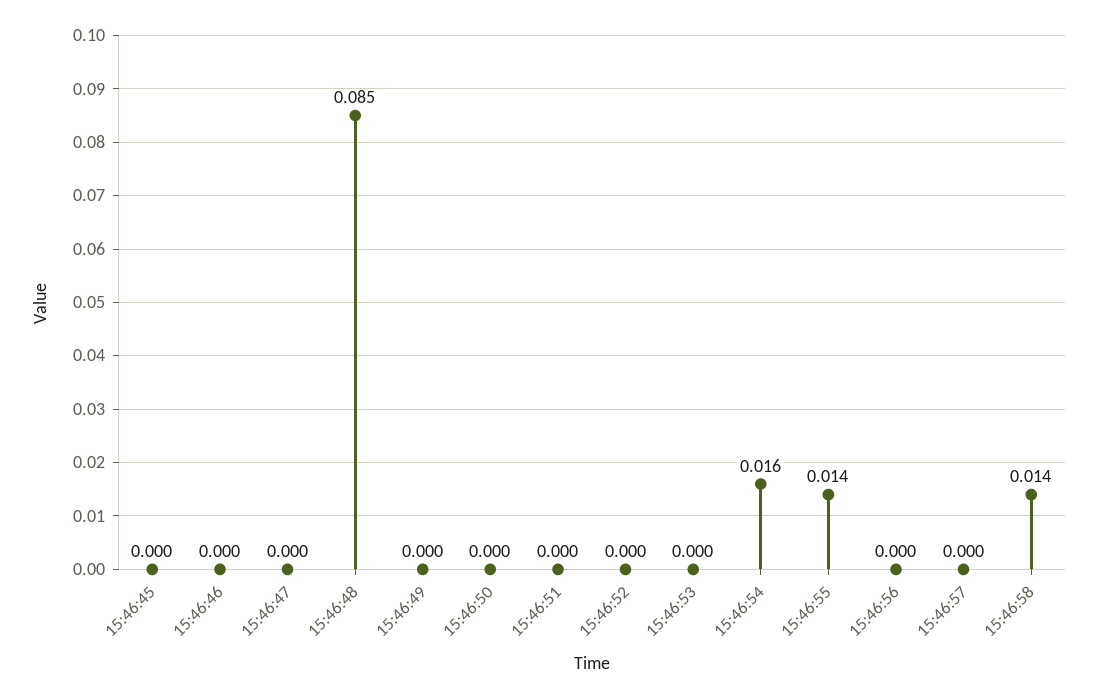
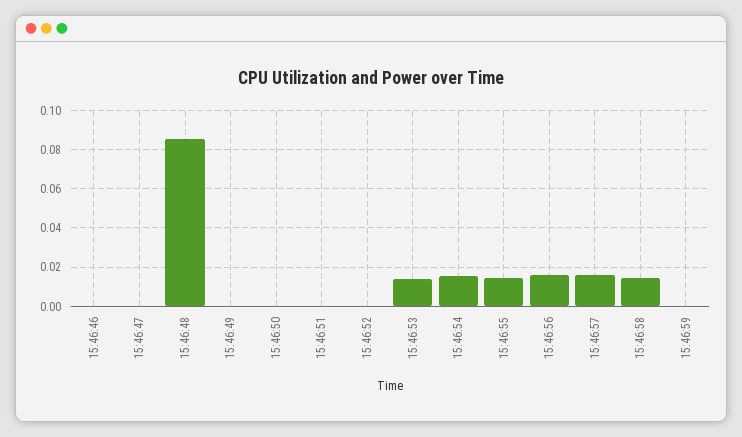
15:46:45: 0 -> none
15:46:53: 0 -> 0.015
15:46:56: 0 -> 0.015
15:46:57: 0 -> 0.015
15:46:59: none -> 0

